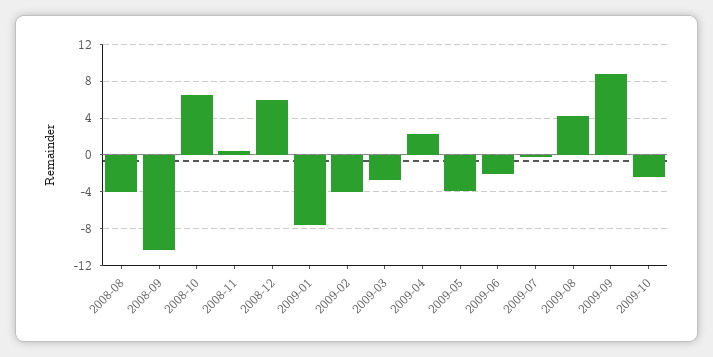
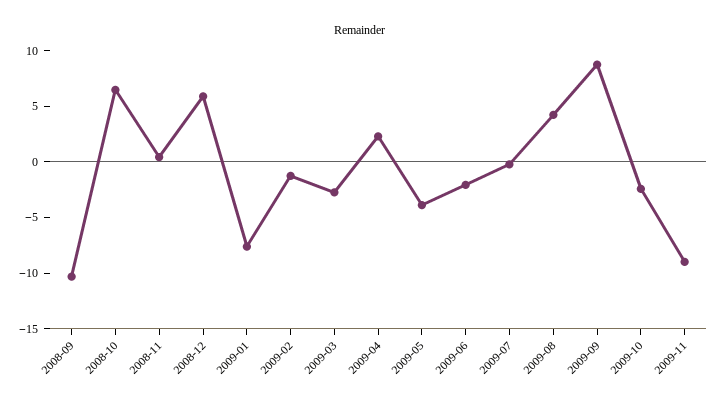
2008-08: -4 -> none
2009-02: -4 -> -1
2009-11: none -> -9

